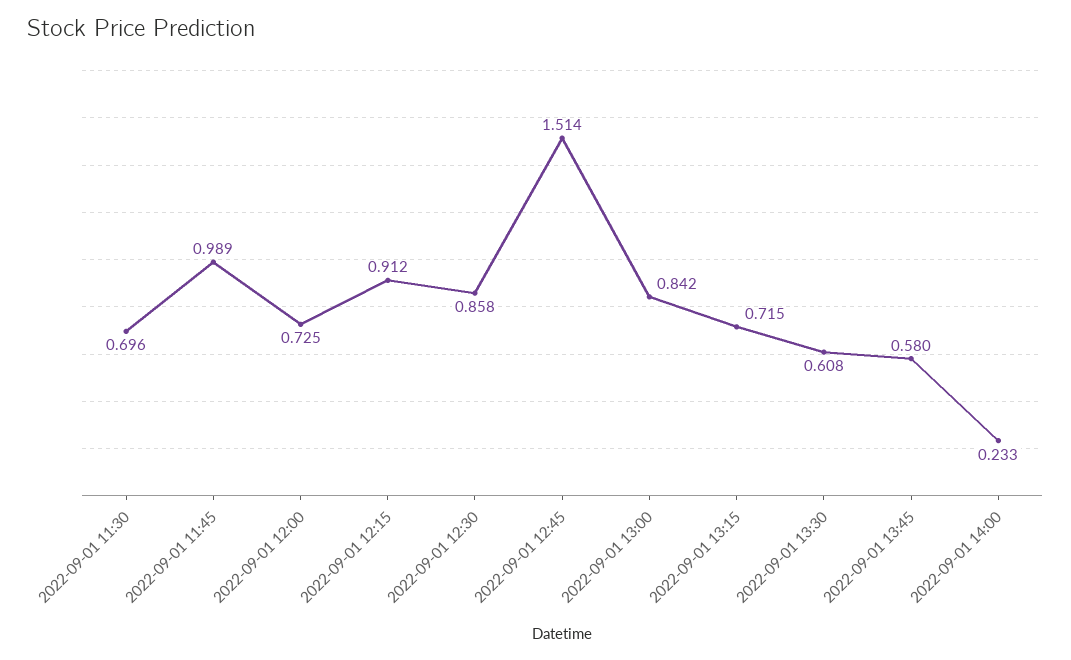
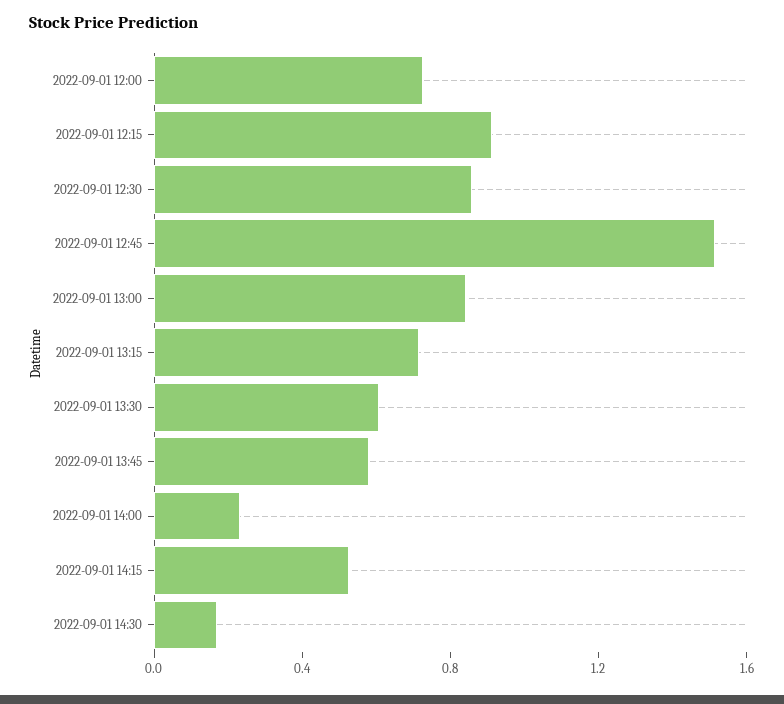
2022-09-01 11:30: 0.696 -> none
2022-09-01 11:45: 0.989 -> none
2022-09-01 14:15: none -> 0.5
2022-09-01 14:30: none -> 0.2

